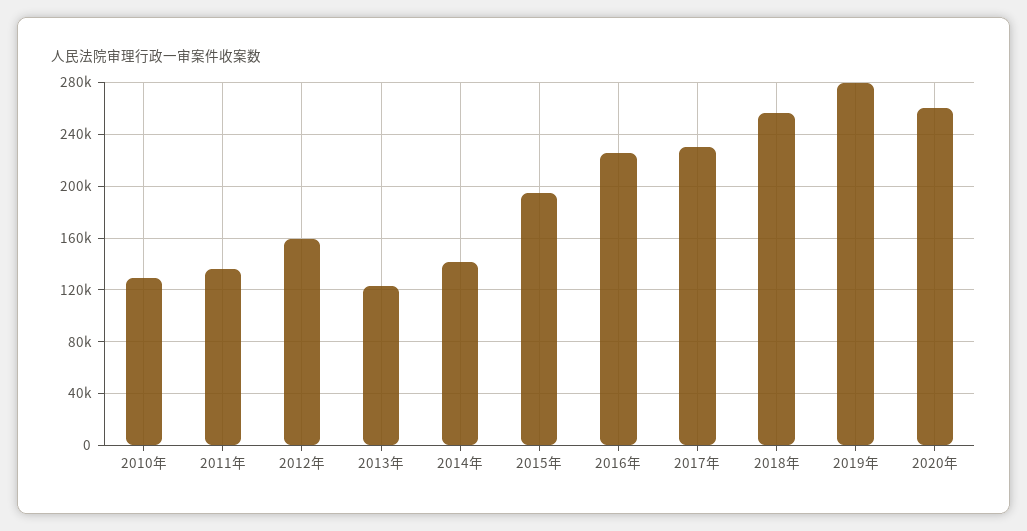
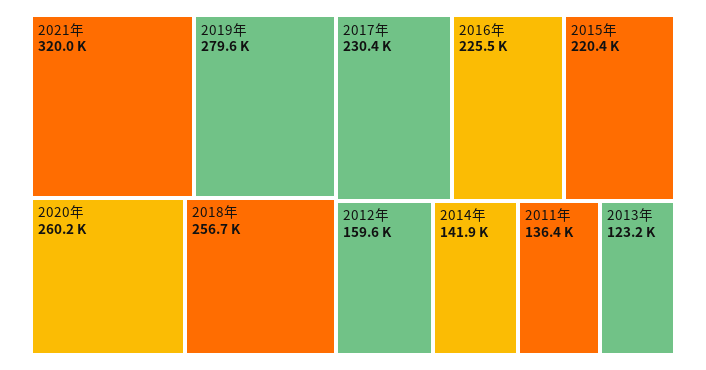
2010年: 130000 -> none
2015年: 195000 -> 220400
2021年: none -> 320000

